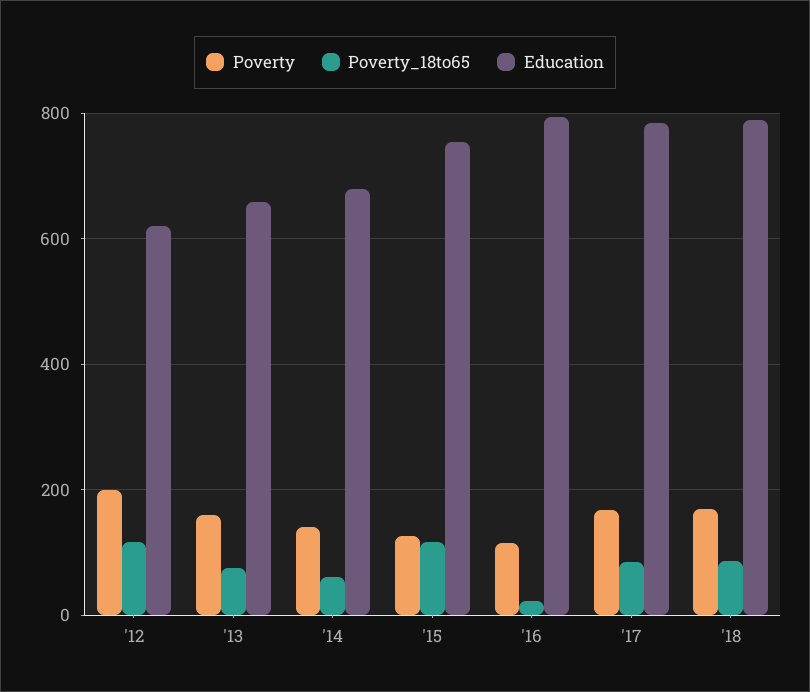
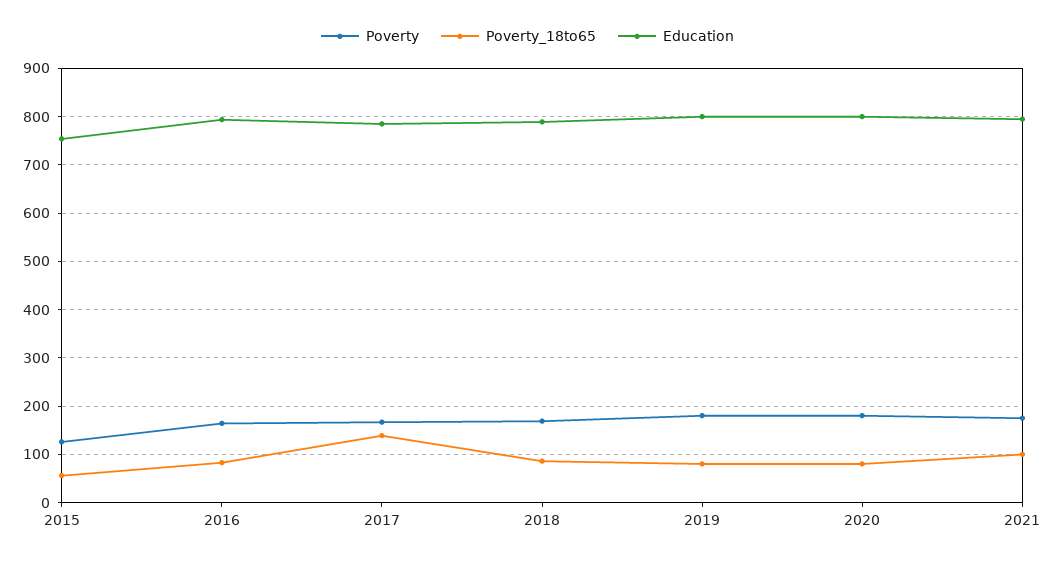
Poverty, '12: 200 -> none
Poverty_18to65, '12: 120 -> none
Education, '12: 620 -> none
Poverty, '13: 160 -> none
Poverty_18to65, '13: 80 -> none
Education, '13: 660 -> none
Poverty, '14: 140 -> none
Poverty_18to65, '14: 60 -> none
Education, '14: 680 -> none
Poverty_18to65, '15: 120 -> 60
Poverty, '16: 120 -> 160
Poverty_18to65, '16: 20 -> 80
Poverty_18to65, '17: 80 -> 140
Poverty, 2019: none -> 180
Poverty_18to65, 2019: none -> 80
Education, 2019: none -> 800
Poverty, 2020: none -> 180
Poverty_18to65, 2020: none -> 80
Education, 2020: none -> 800
Poverty, 2021: none -> 180
Poverty_18to65, 2021: none -> 100
Education, 2021: none -> 800

